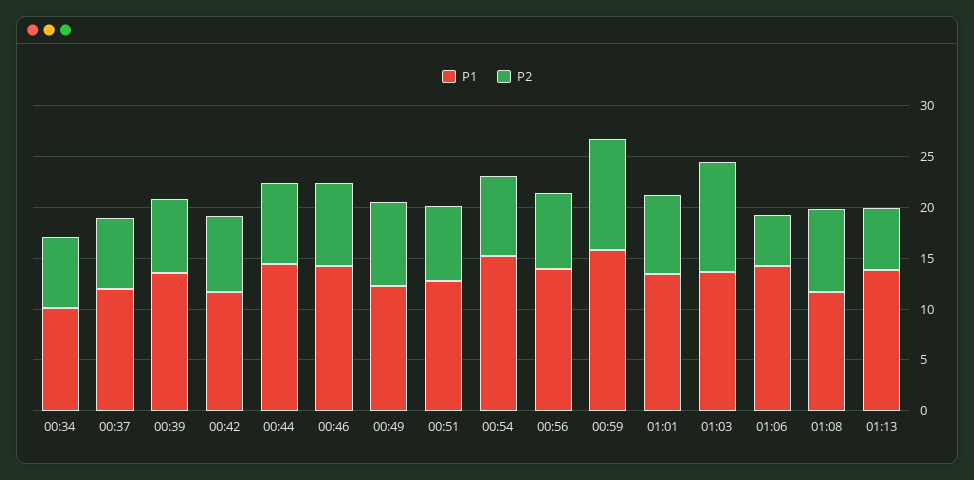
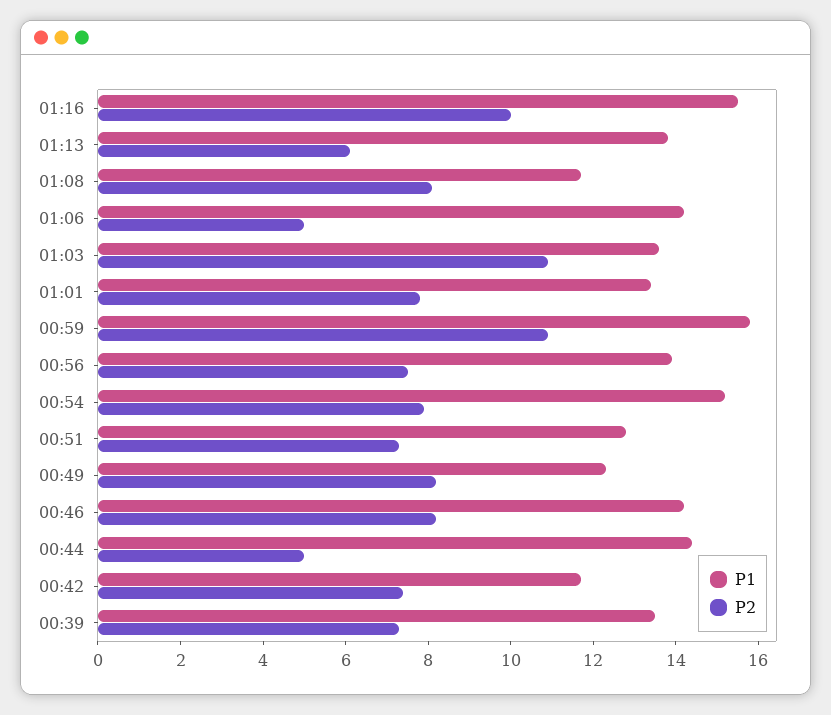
P1, 00:34: 10 -> none
P2, 00:34: 7 -> none
P1, 00:37: 12 -> none
P2, 00:37: 7 -> none
P2, 00:44: 8 -> 5
P1, 01:16: none -> 15.5
P2, 01:16: none -> 10

